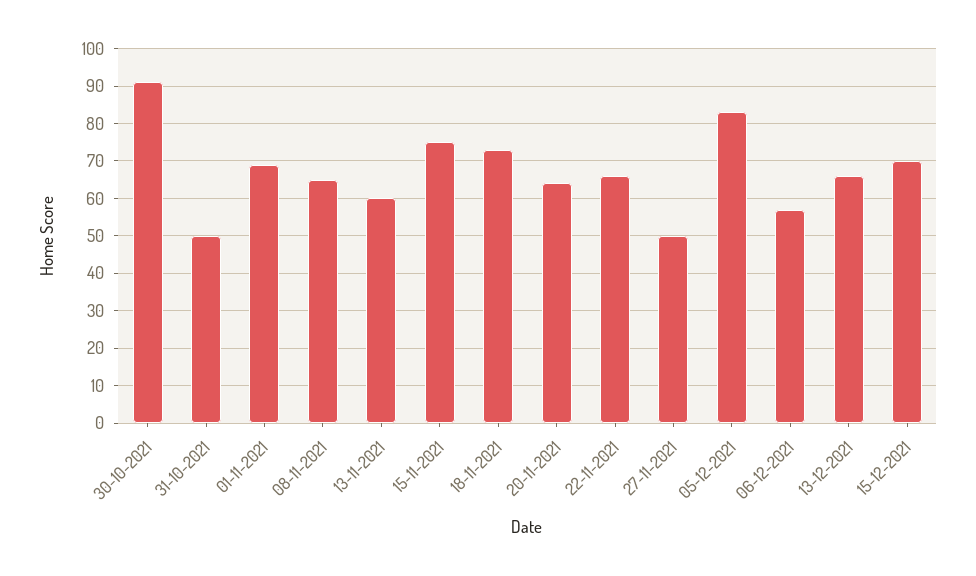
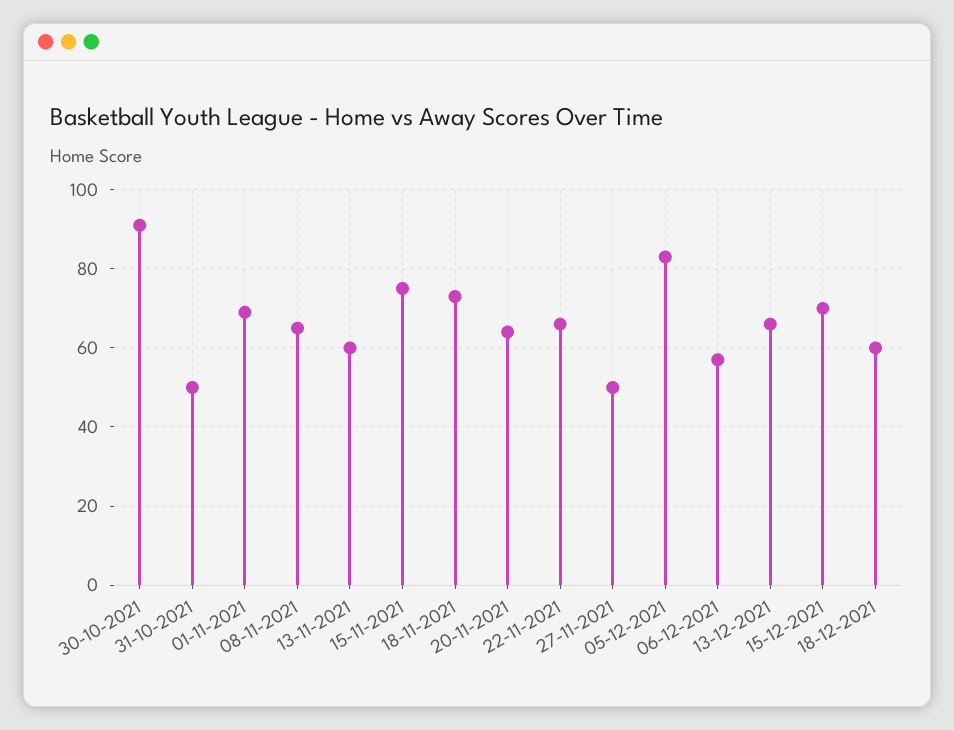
18-12-2021: none -> 60

